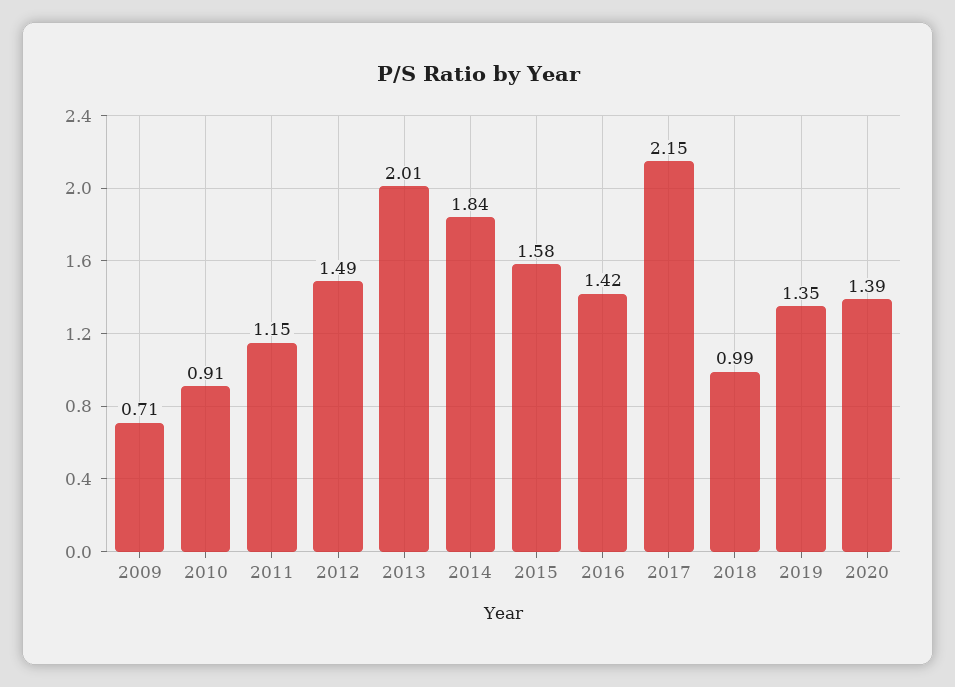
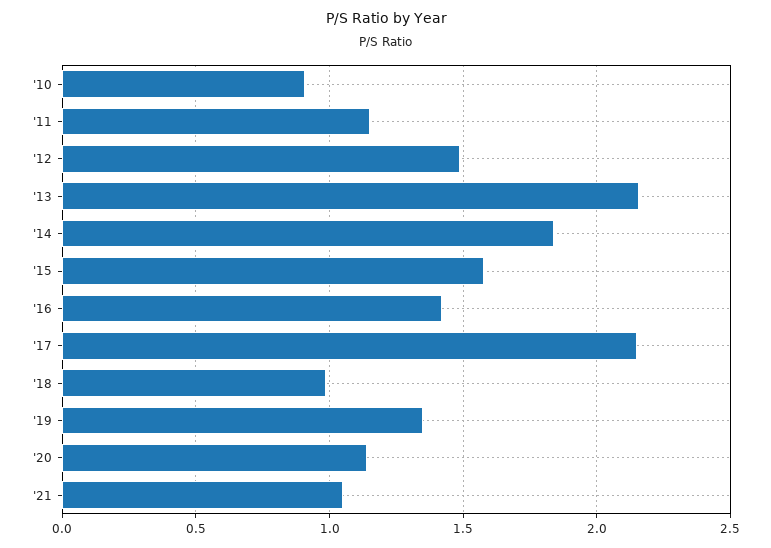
2009: 0.71 -> none
2013: 2.01 -> 2.15
2020: 1.39 -> 1.15
'21: none -> 1.05

